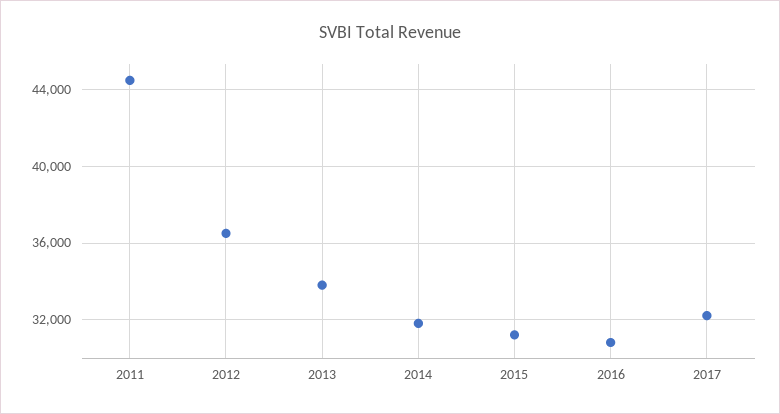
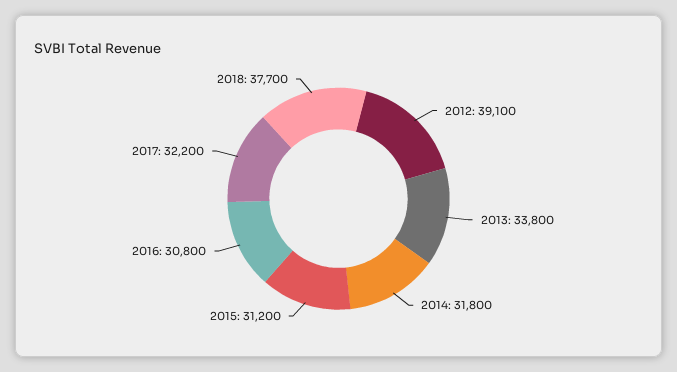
2011: 44500 -> none
2012: 36500 -> 39100
2018: none -> 37700

